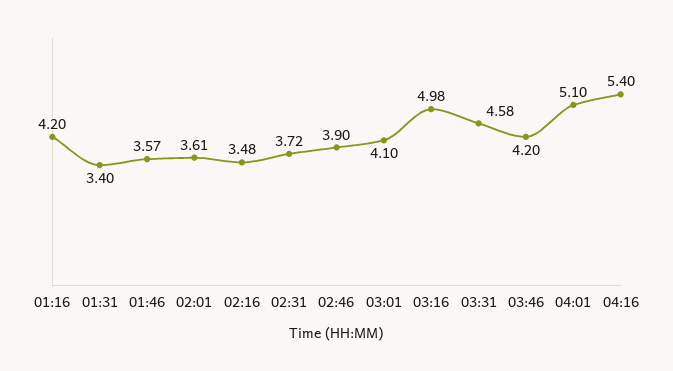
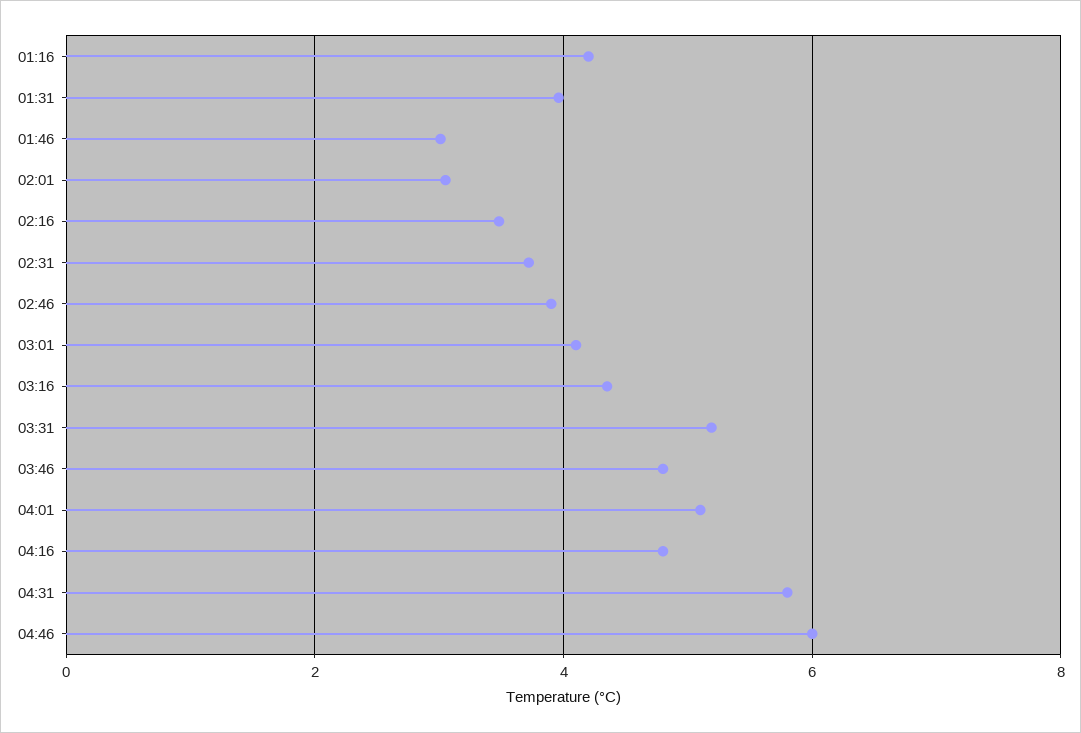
01:31: 3.4 -> 4
01:46: 3.57 -> 3
02:01: 3.61 -> 3
03:16: 4.98 -> 4.4
03:31: 4.58 -> 5.2
03:46: 4.2 -> 4.8
04:16: 5.4 -> 4.8
04:31: none -> 5.8
04:46: none -> 6

